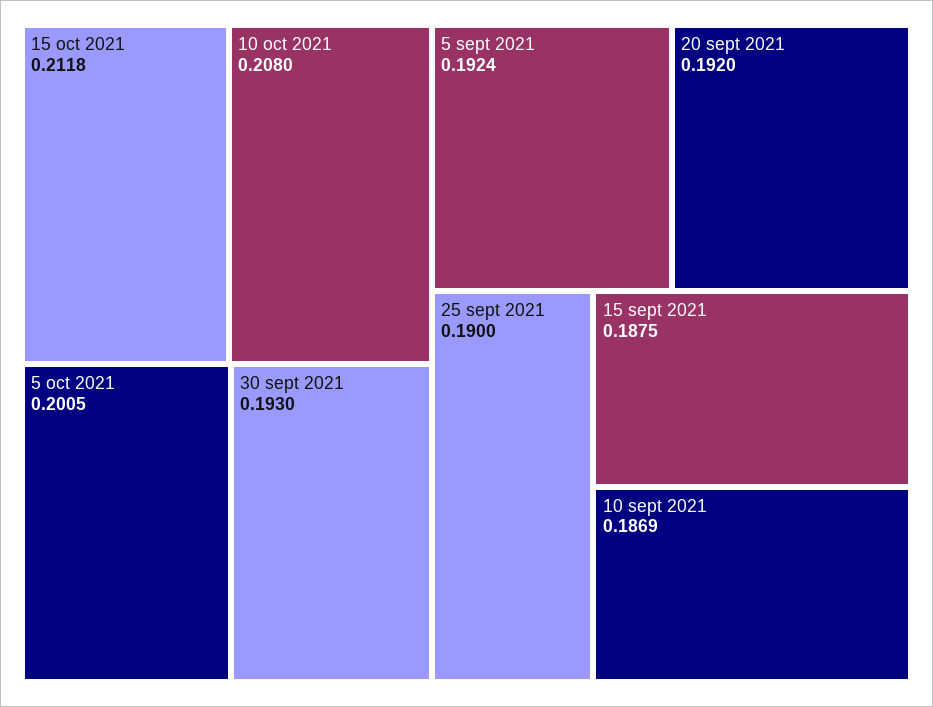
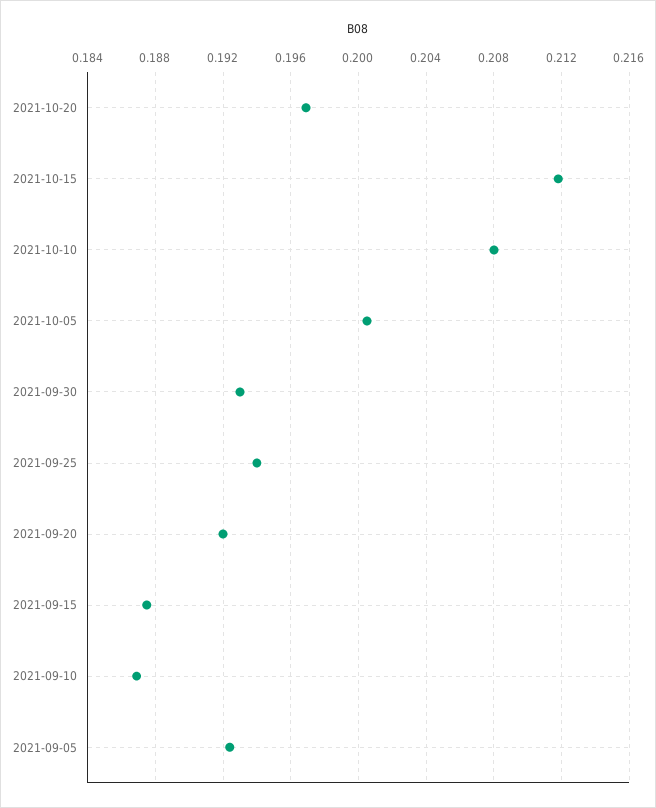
25 sept 2021: 0.19 -> 0.194
2021-10-20: none -> 0.197

